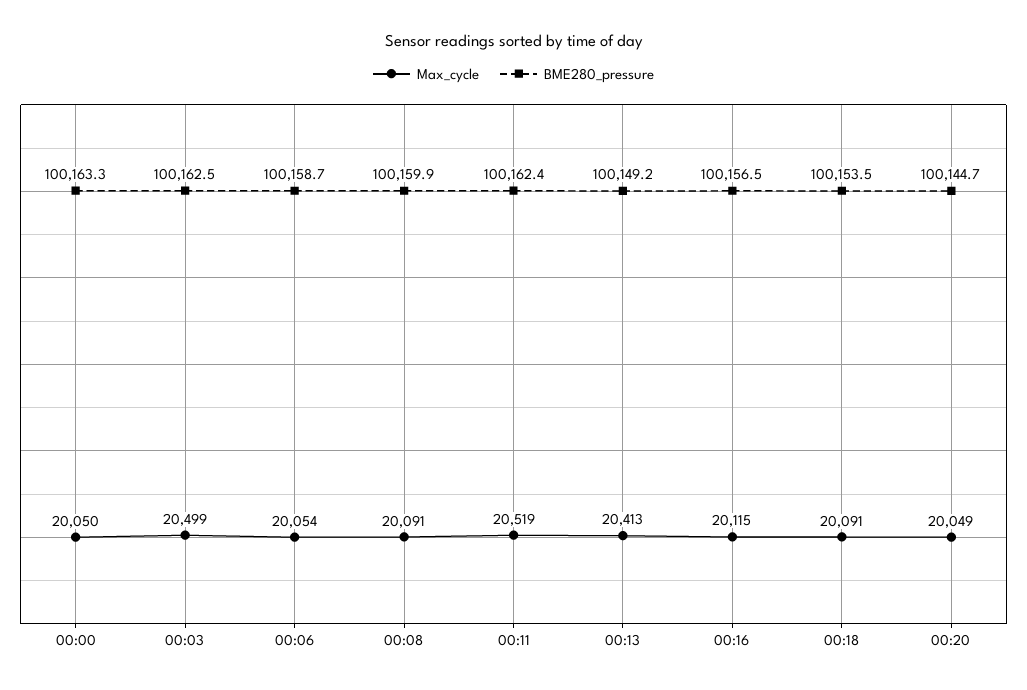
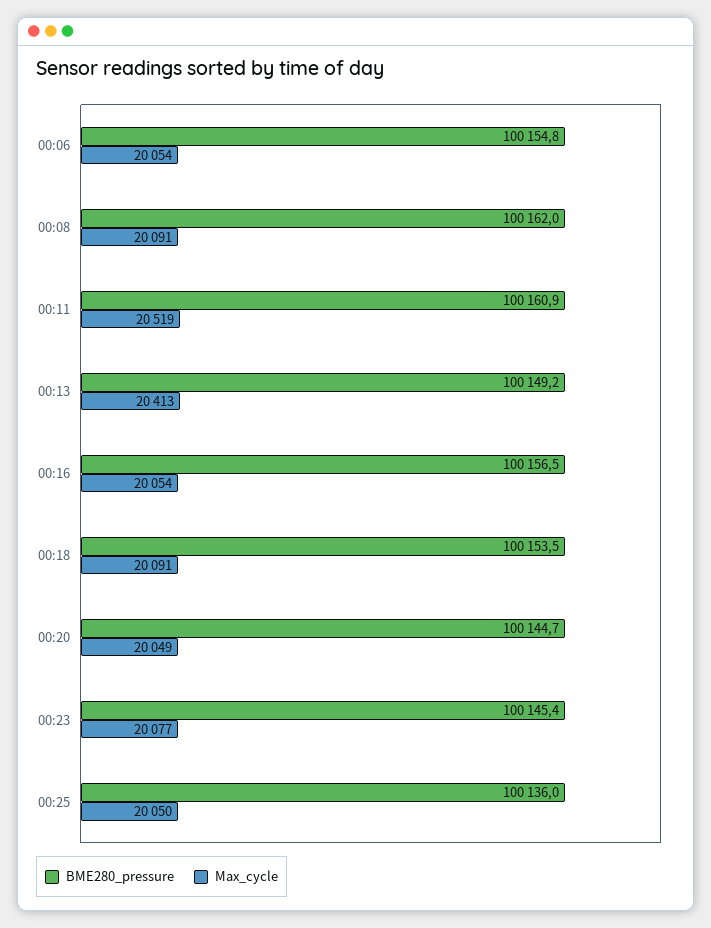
Max_cycle, 00:00: 20050 -> none
BME280_pressure, 00:00: 100163.3 -> none
Max_cycle, 00:03: 20499 -> none
BME280_pressure, 00:03: 100162.5 -> none
BME280_pressure, 00:06: 100158.7 -> 100154.8
BME280_pressure, 00:08: 100159.9 -> 100162
BME280_pressure, 00:11: 100162.4 -> 100160.9
Max_cycle, 00:16: 20115 -> 20054
BME280_pressure, 00:23: none -> 100145.4
Max_cycle, 00:23: none -> 20077
BME280_pressure, 00:25: none -> 100136
Max_cycle, 00:25: none -> 20050

